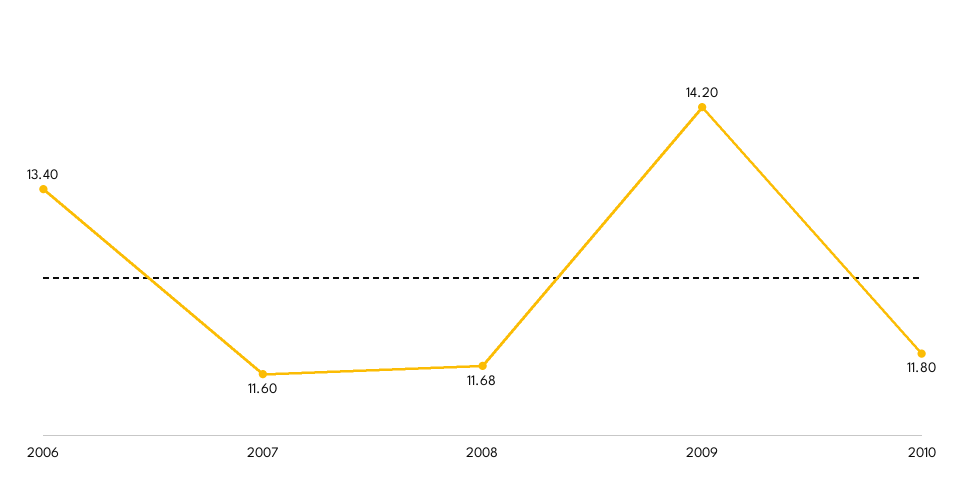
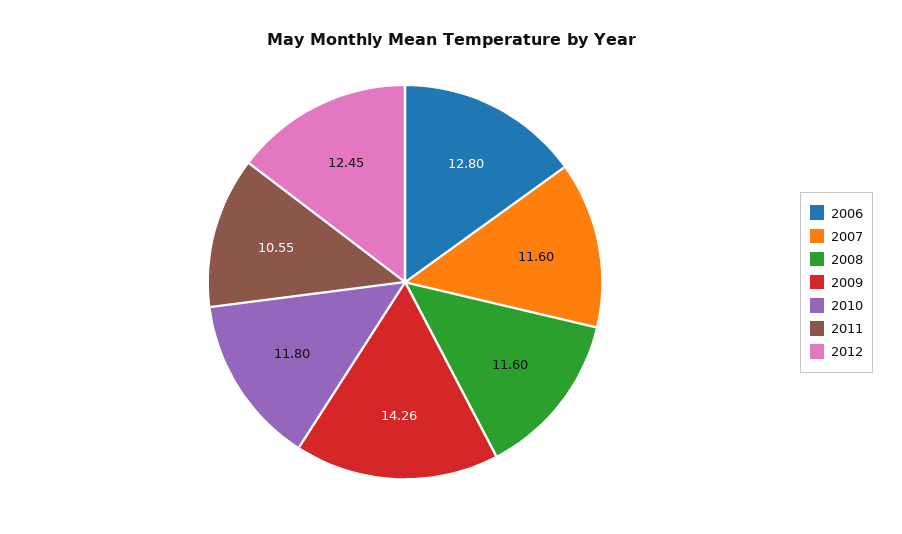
2006: 13.4 -> 12.8
2008: 11.68 -> 11.6
2009: 14.2 -> 14.26
2011: none -> 10.55
2012: none -> 12.45

